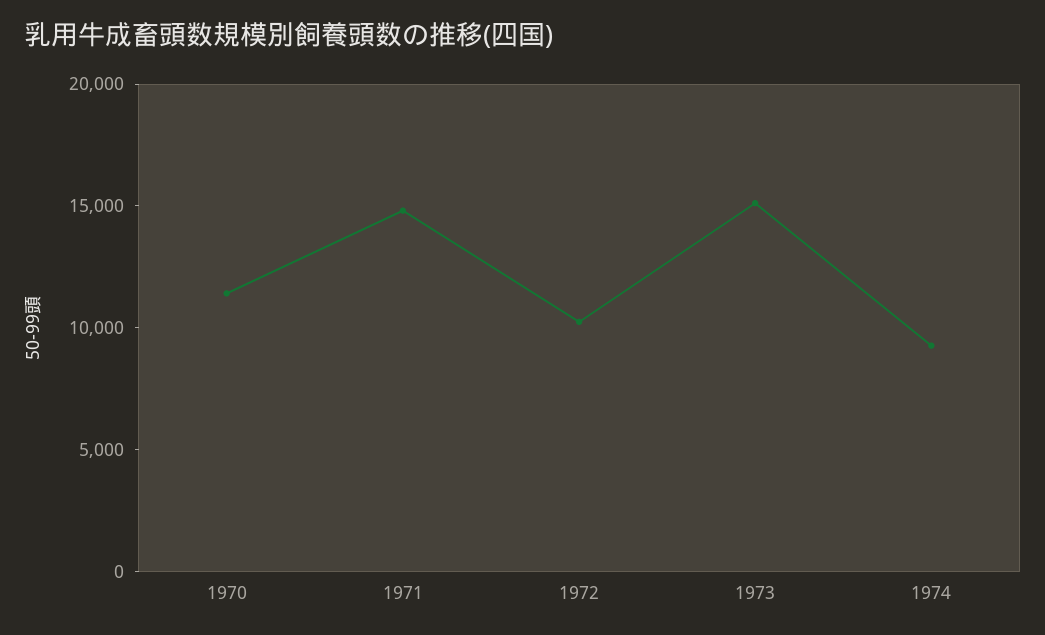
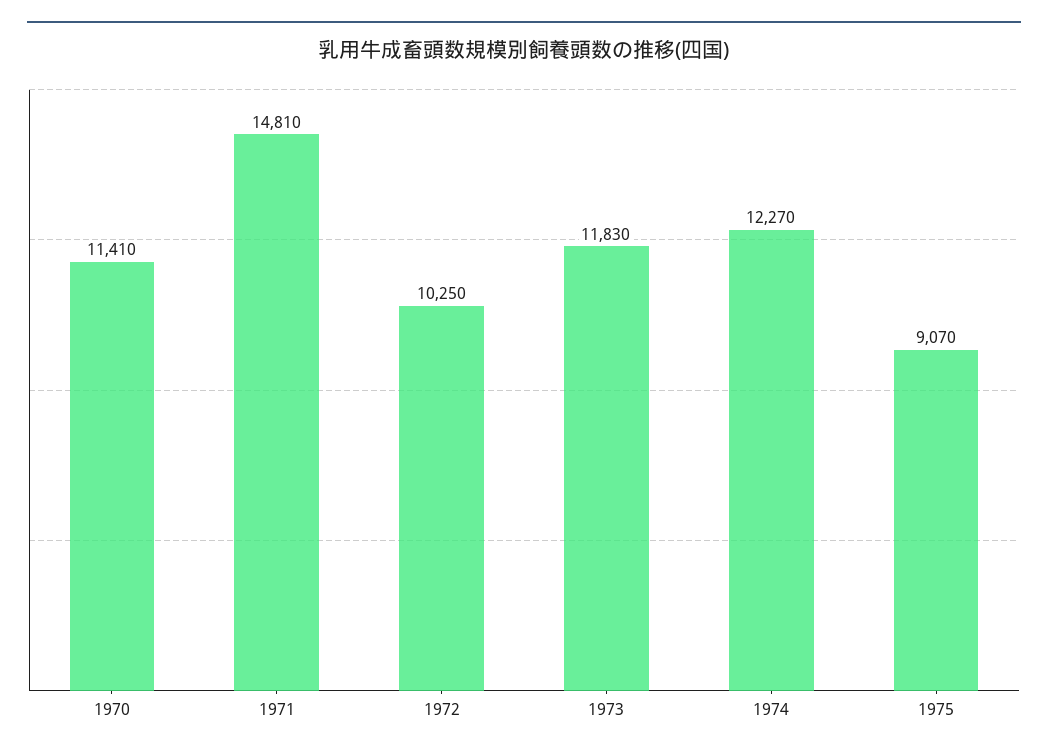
1973: 15000 -> 11830
1974: 9000 -> 12270
1975: none -> 9070

